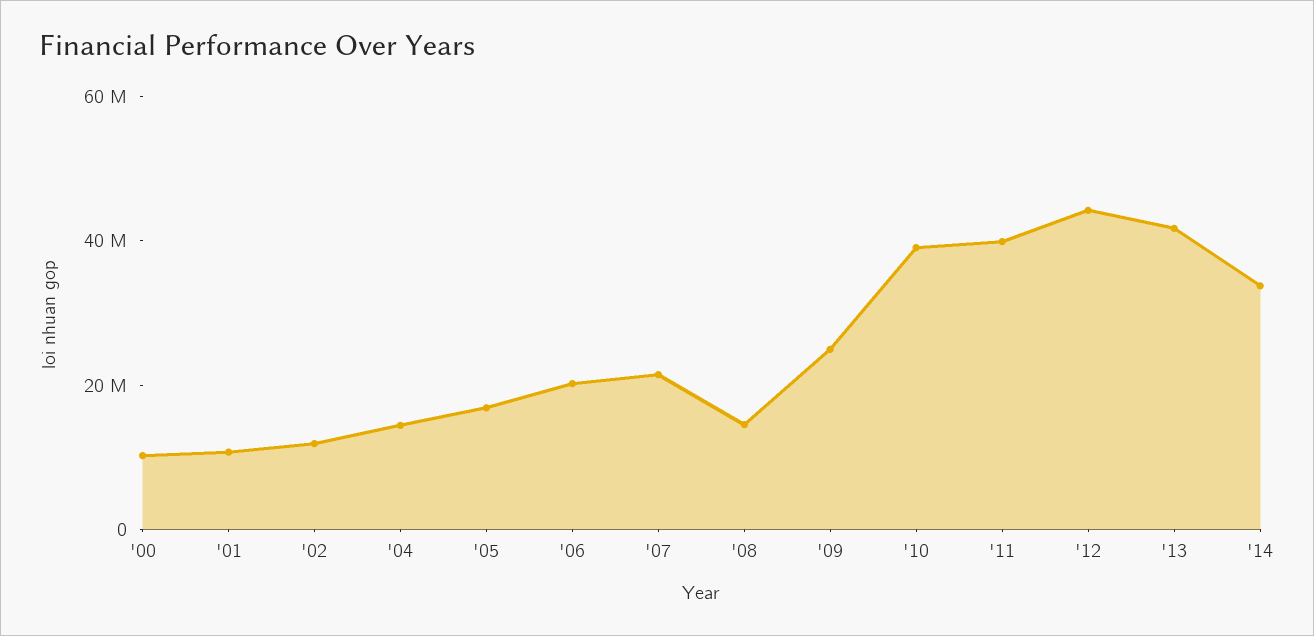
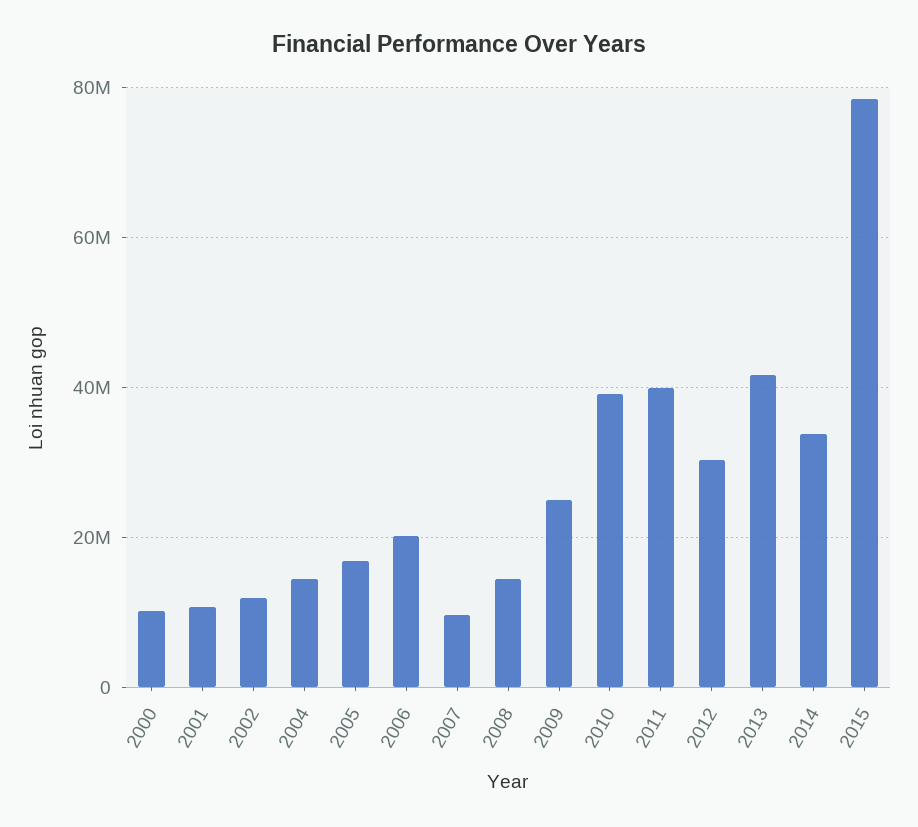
'07: 20000000 -> 10000000
'12: 45000000 -> 30000000
2015: none -> 78000000

